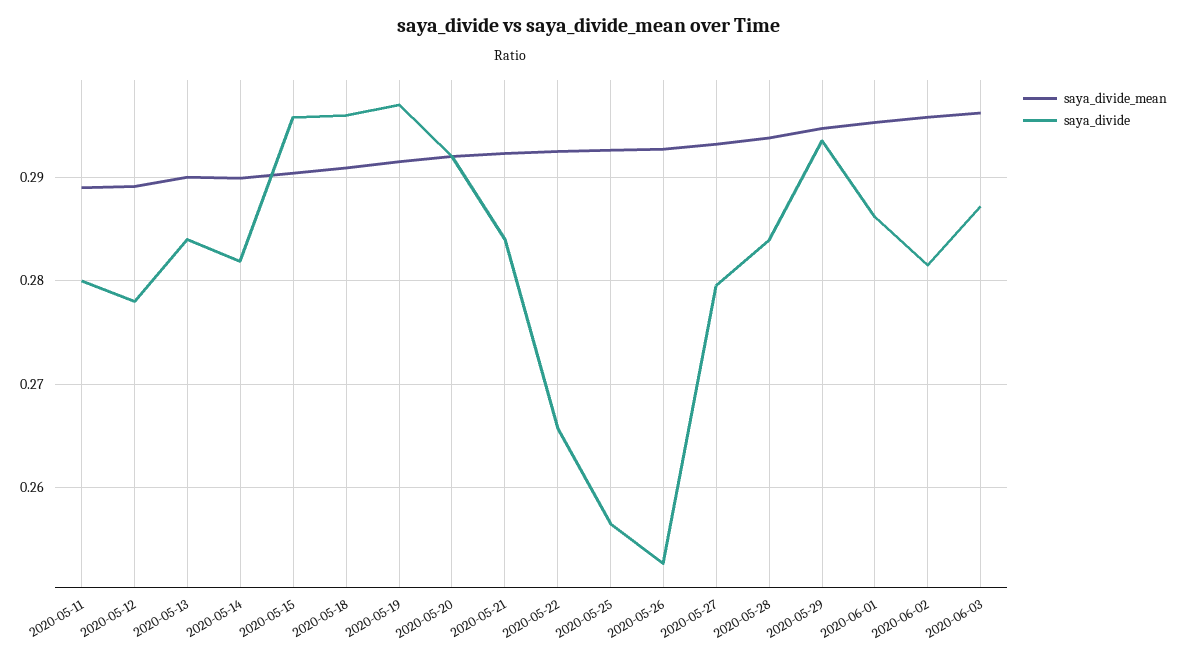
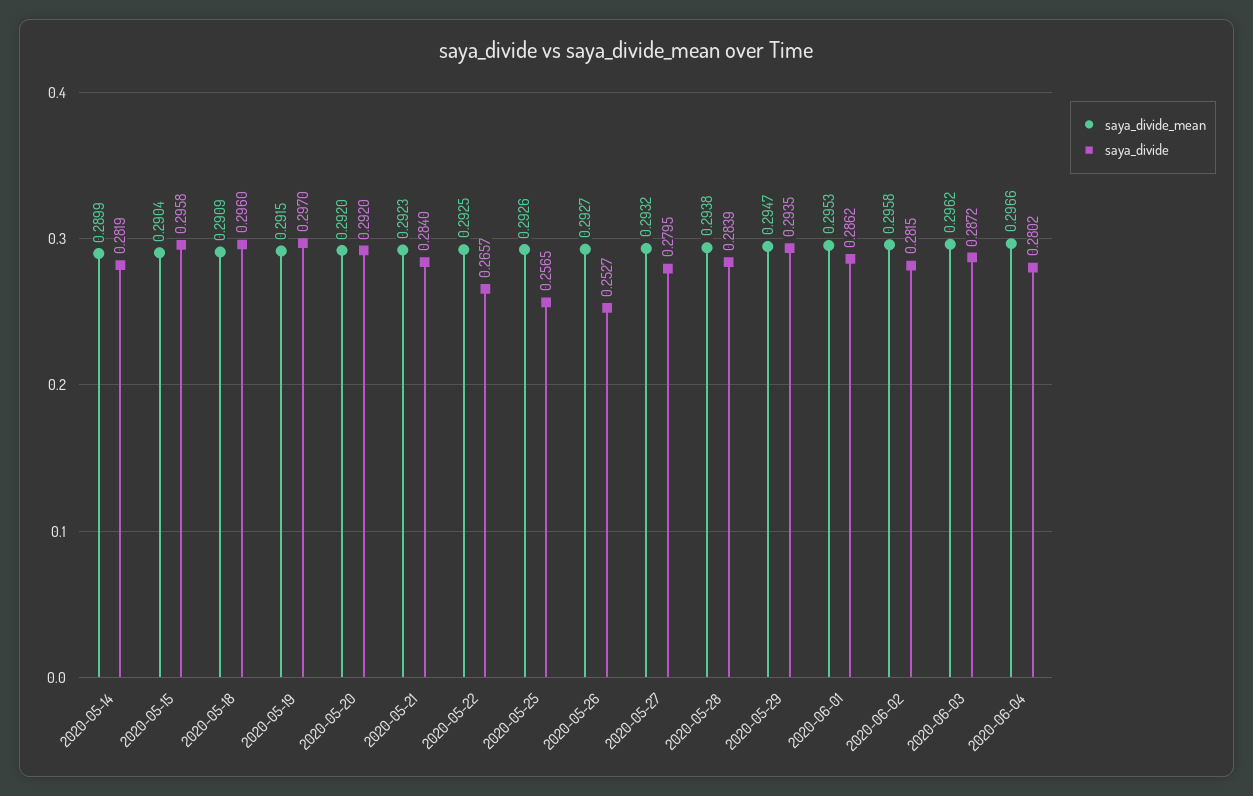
saya_divide_mean, 2020-05-11: 0.289 -> none
saya_divide, 2020-05-11: 0.28 -> none
saya_divide_mean, 2020-05-12: 0.289 -> none
saya_divide, 2020-05-12: 0.278 -> none
saya_divide_mean, 2020-05-13: 0.29 -> none
saya_divide, 2020-05-13: 0.284 -> none
saya_divide_mean, 2020-06-04: none -> 0.2966
saya_divide, 2020-06-04: none -> 0.2802

